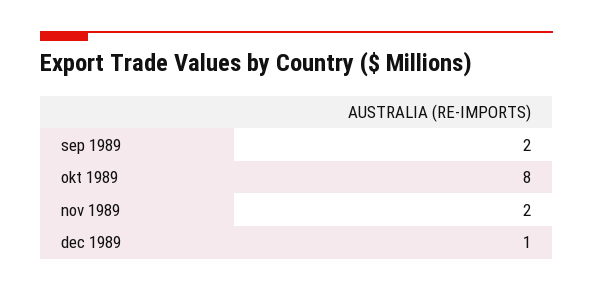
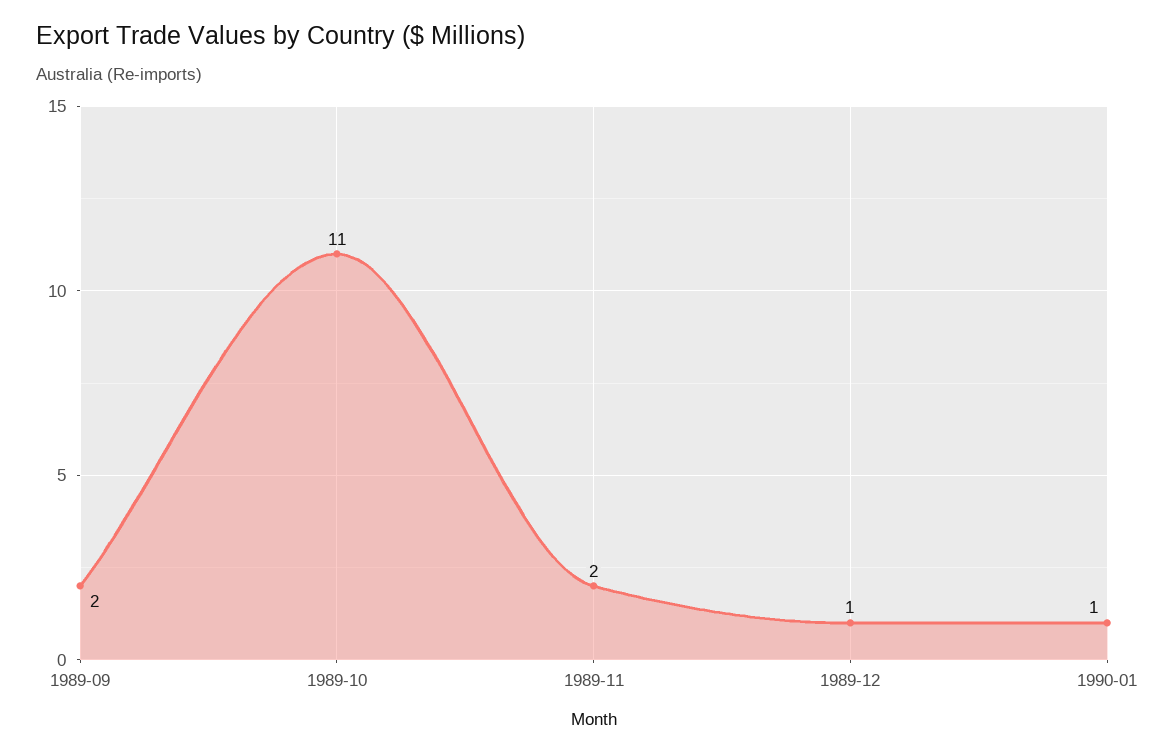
okt 1989: 8 -> 11
1990-01: none -> 1

